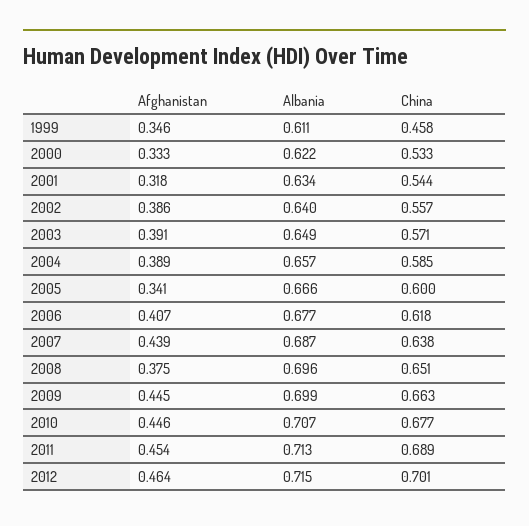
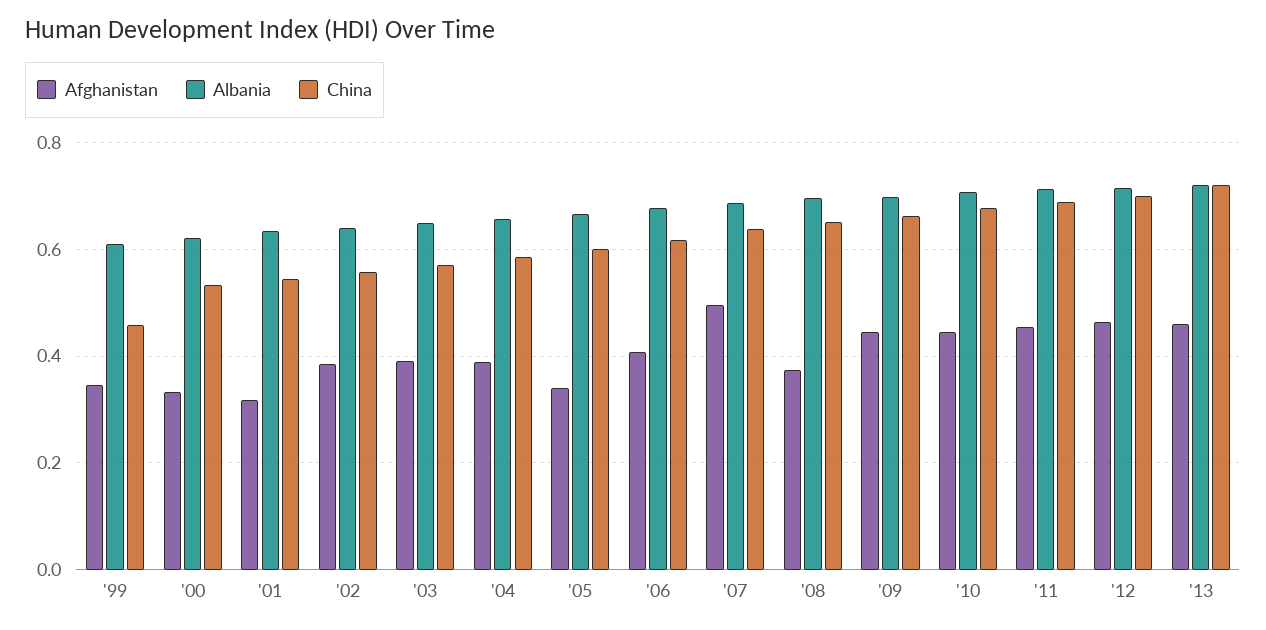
Afghanistan, 2007: 0.439 -> 0.5
Afghanistan, '13: none -> 0.46
Albania, '13: none -> 0.72
China, '13: none -> 0.72

